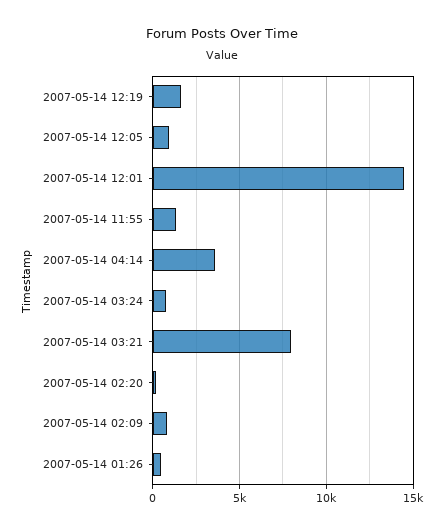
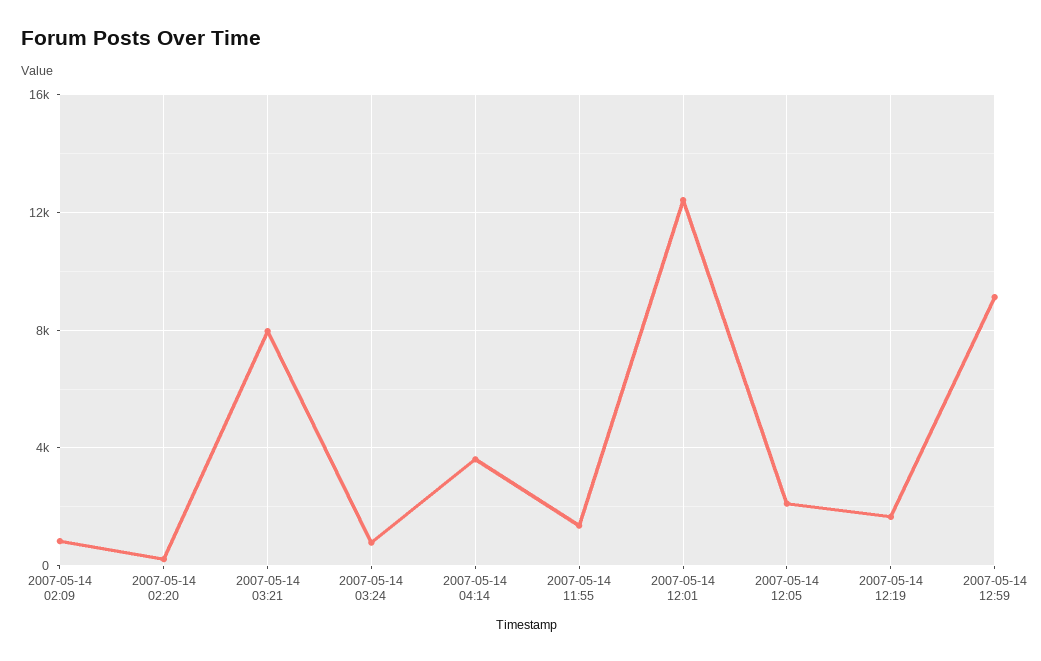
2007-05-14 12:05: 1000 -> 2000
2007-05-14 12:01: 14500 -> 12500
2007-05-14 01:26: 500 -> none
2007-05-14 12:59: none -> 9000

